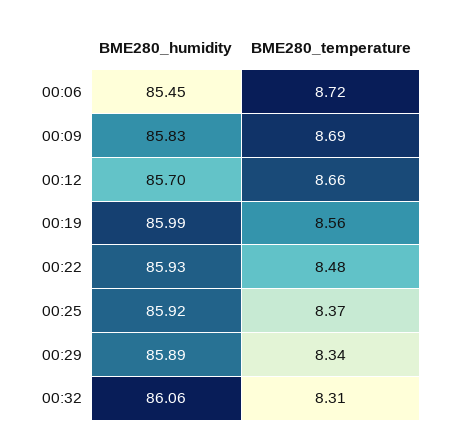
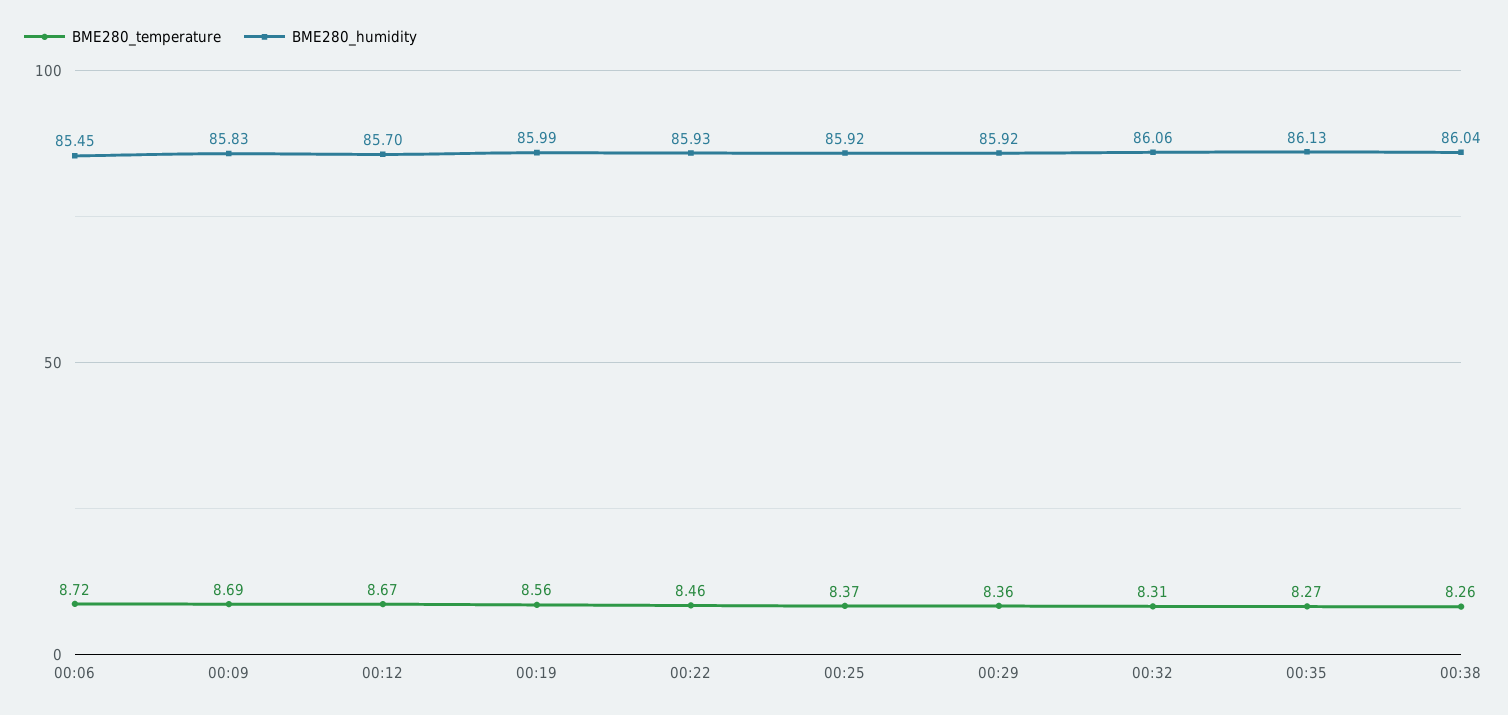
BME280_temperature, 00:12: 8.66 -> 8.67
BME280_temperature, 00:22: 8.48 -> 8.46
BME280_humidity, 00:29: 85.89 -> 85.92
BME280_temperature, 00:29: 8.34 -> 8.36
BME280_temperature, 00:35: none -> 8.27
BME280_humidity, 00:35: none -> 86.13
BME280_temperature, 00:38: none -> 8.26
BME280_humidity, 00:38: none -> 86.04

